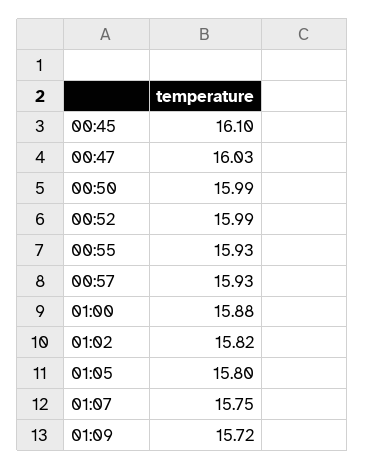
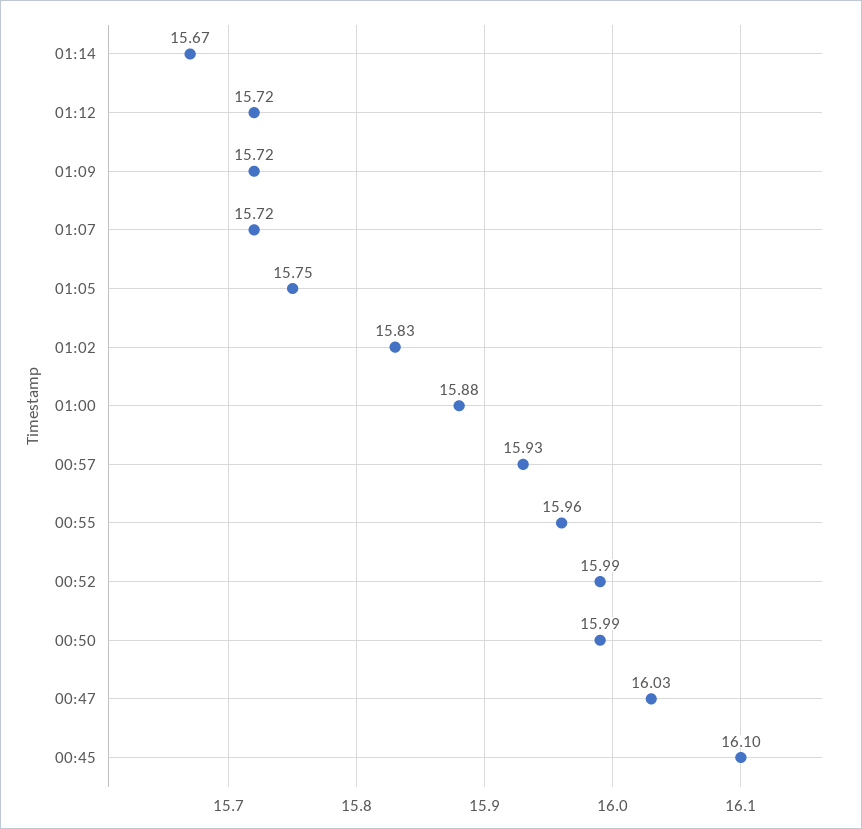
00:55: 15.93 -> 15.96
01:02: 15.82 -> 15.83
01:05: 15.8 -> 15.75
01:07: 15.75 -> 15.72
01:14: none -> 15.67
01:12: none -> 15.72

